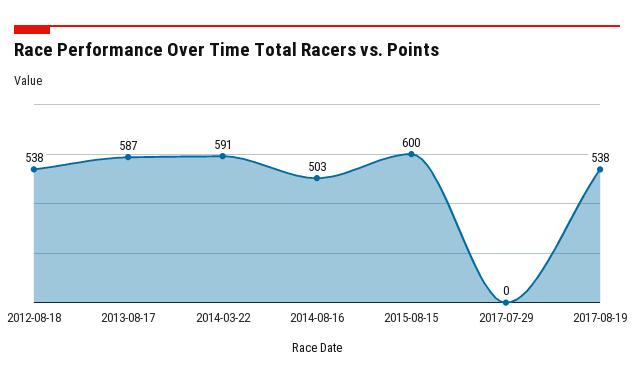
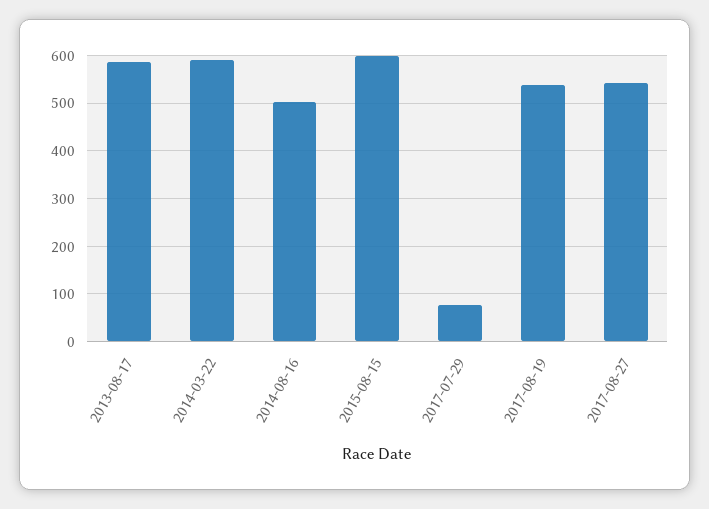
2012-08-18: 538 -> none
2017-07-29: 0 -> 80
2017-08-27: none -> 540

